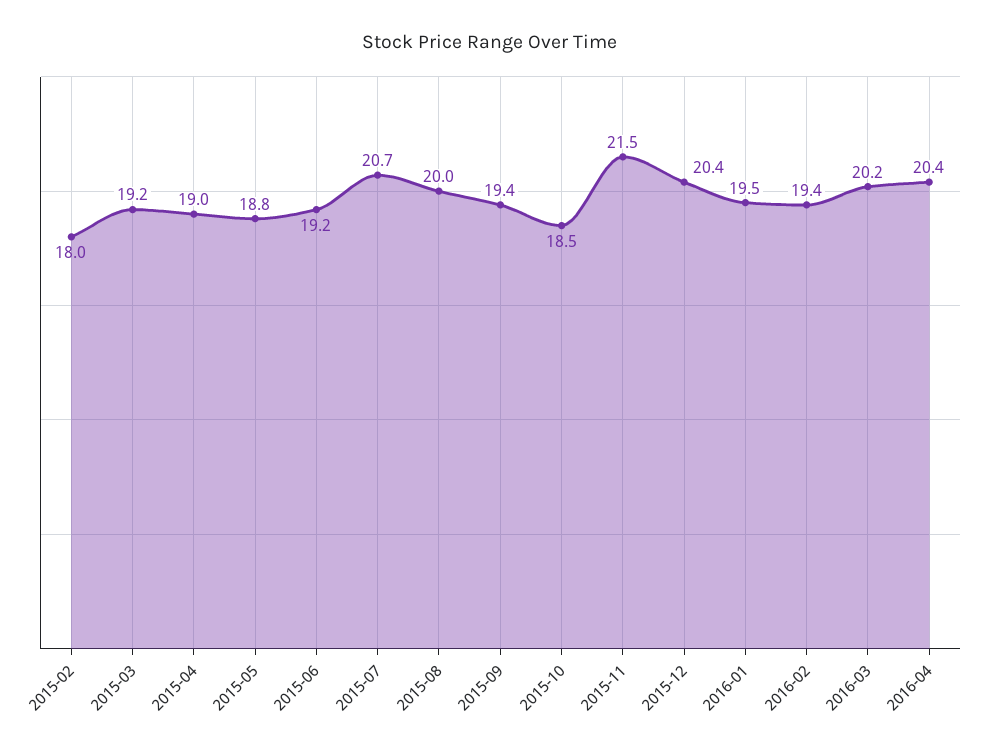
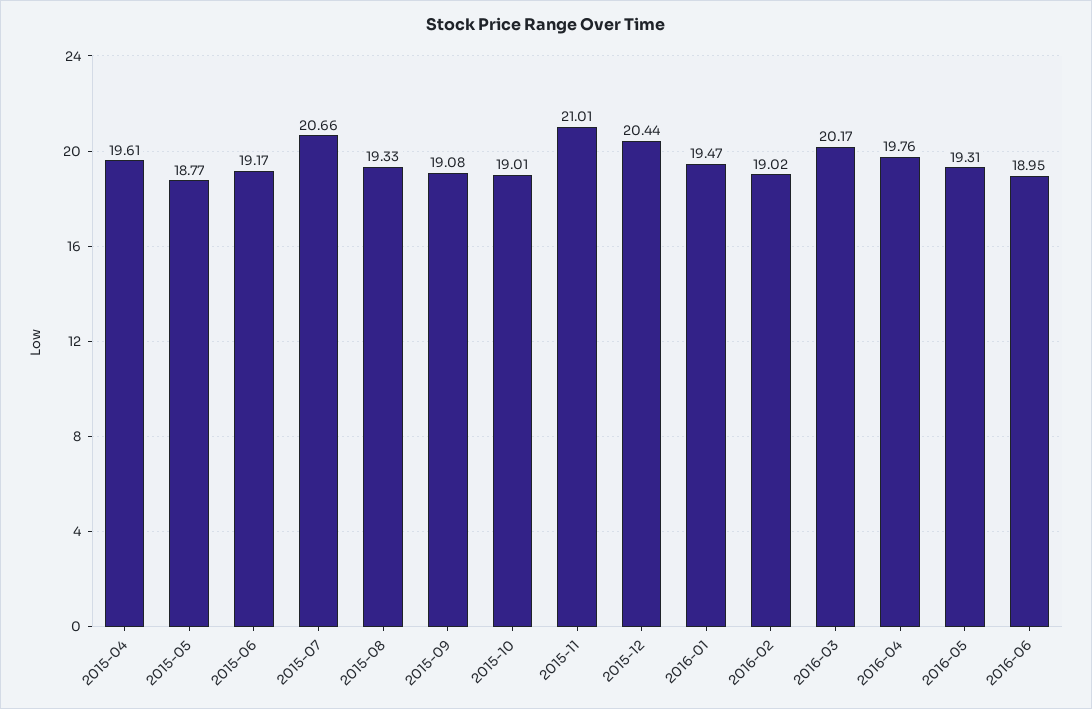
2015-02: 18 -> none
2015-03: 19.2 -> none
2015-04: 19 -> 19.61
2015-08: 20 -> 19.33
2015-09: 19.4 -> 19.08
2015-10: 18.5 -> 19.01
2015-11: 21.5 -> 21.01
2016-02: 19.4 -> 19.02
2016-04: 20.4 -> 19.76
2016-05: none -> 19.31
2016-06: none -> 18.95

